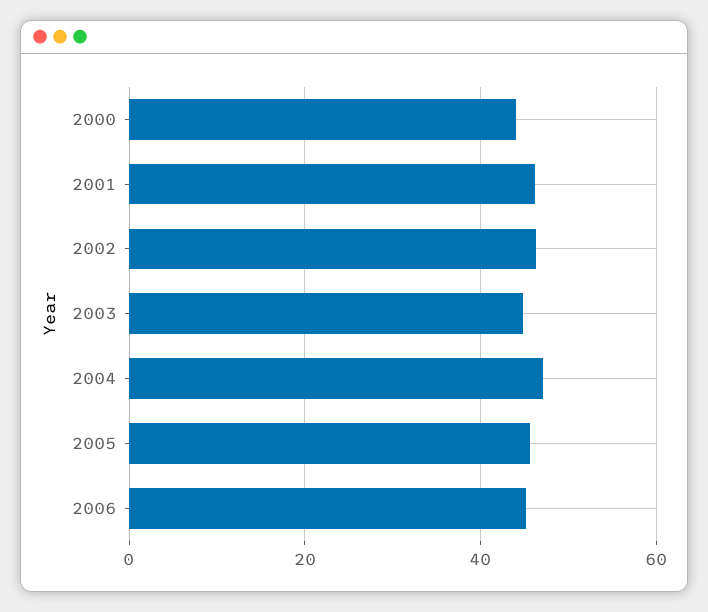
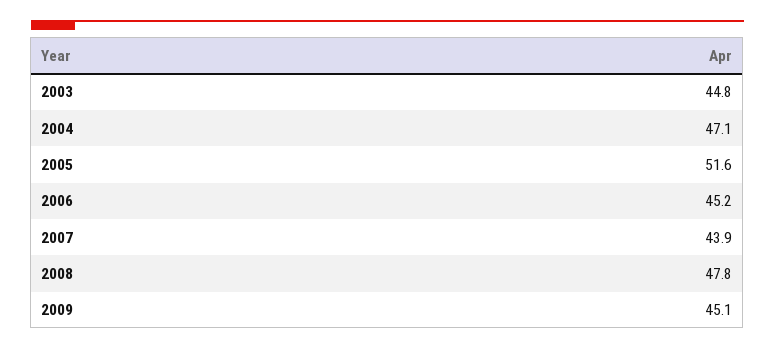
2000: 44 -> none
2001: 46 -> none
2002: 46 -> none
2005: 46 -> 51.6
2007: none -> 43.9
2008: none -> 47.8
2009: none -> 45.1

